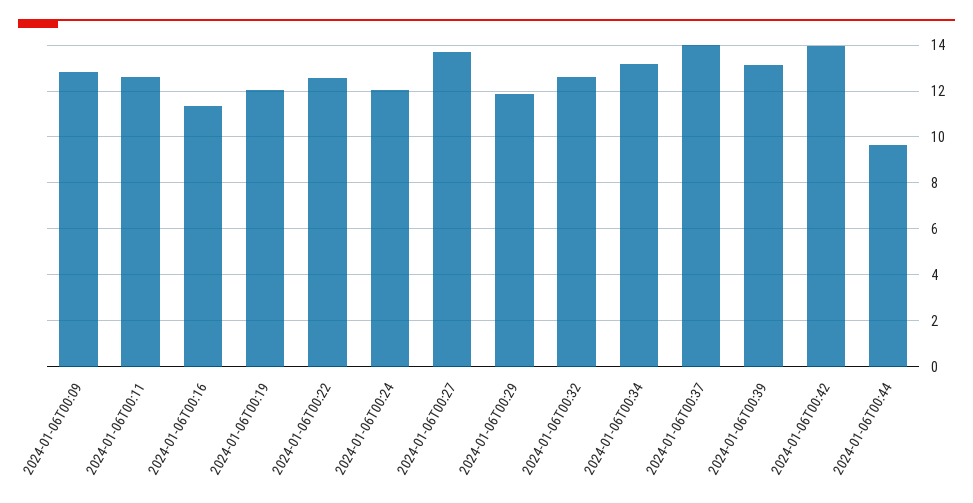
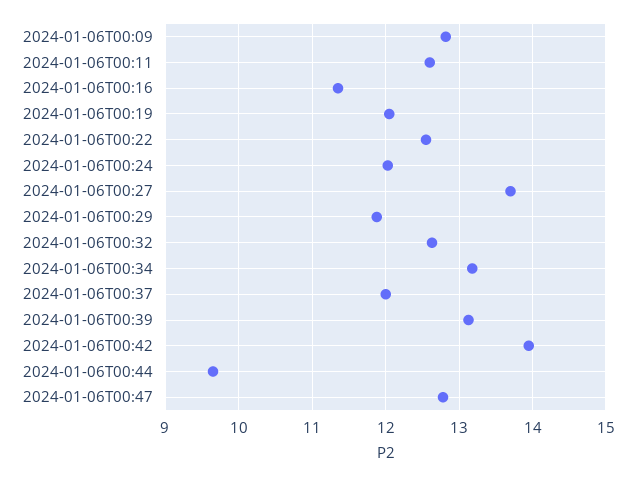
2024-01-06T00:37: 14 -> 12
2024-01-06T00:47: none -> 12.8

